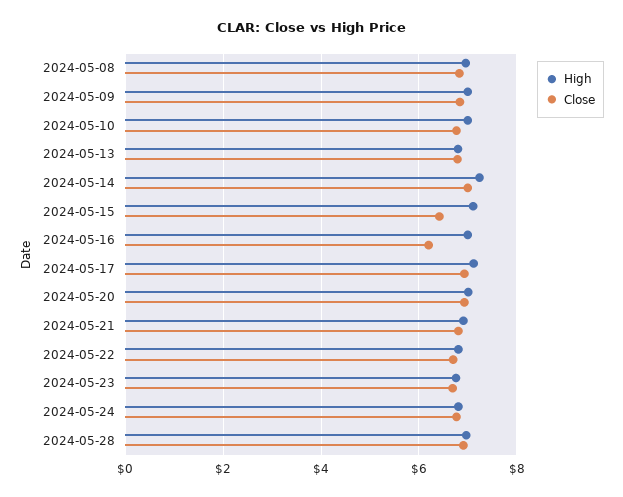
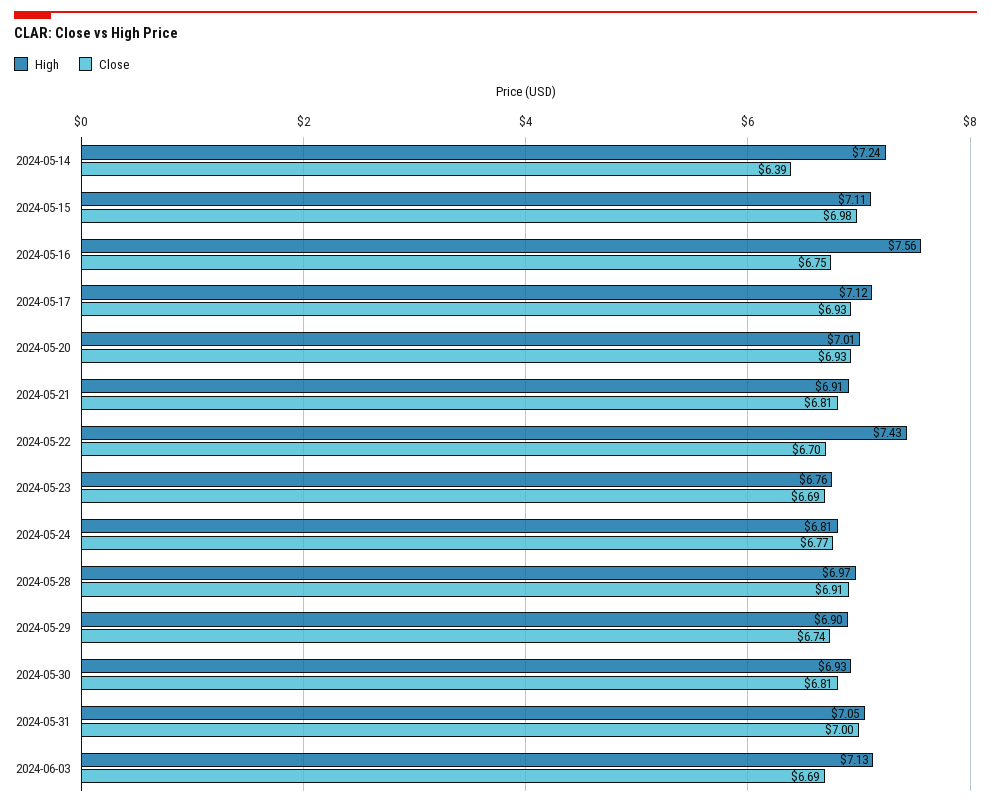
High, 2024-05-08: 7 -> none
Close, 2024-05-08: 6.8 -> none
High, 2024-05-09: 7 -> none
Close, 2024-05-09: 6.8 -> none
High, 2024-05-10: 7 -> none
Close, 2024-05-10: 6.8 -> none
High, 2024-05-13: 6.8 -> none
Close, 2024-05-13: 6.8 -> none
Close, 2024-05-14: 7 -> 6.39
Close, 2024-05-15: 6.4 -> 6.98
High, 2024-05-16: 7 -> 7.56
Close, 2024-05-16: 6.2 -> 6.75
High, 2024-05-22: 6.8 -> 7.43
High, 2024-05-29: none -> 6.9
Close, 2024-05-29: none -> 6.74
High, 2024-05-30: none -> 6.93
Close, 2024-05-30: none -> 6.81
High, 2024-05-31: none -> 7.05
Close, 2024-05-31: none -> 7
High, 2024-06-03: none -> 7.13
Close, 2024-06-03: none -> 6.69

